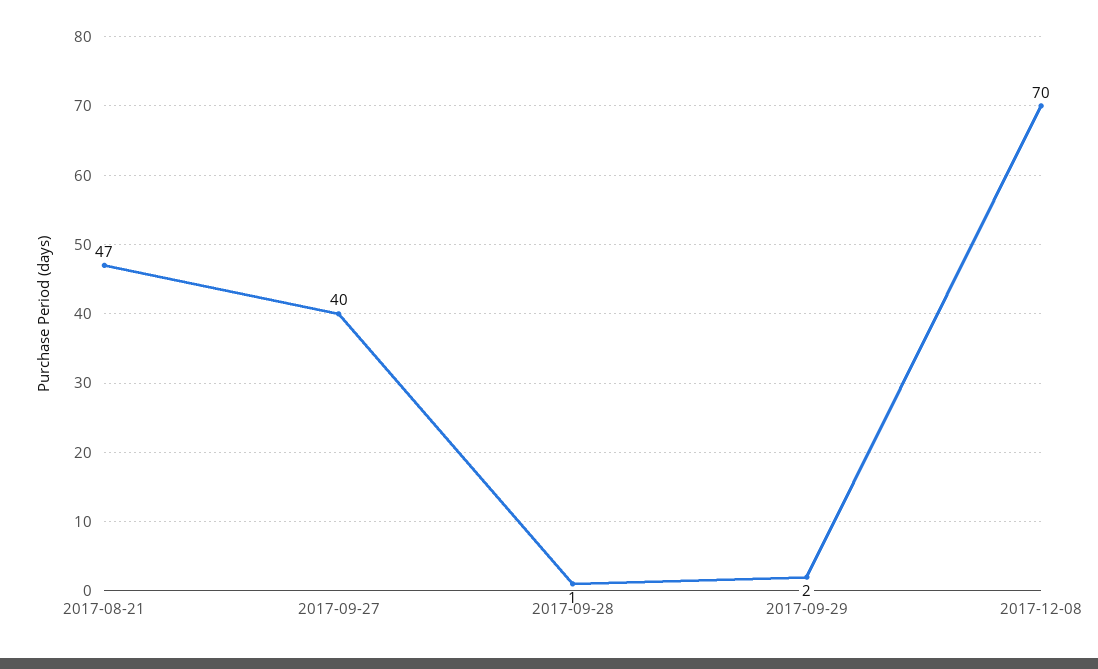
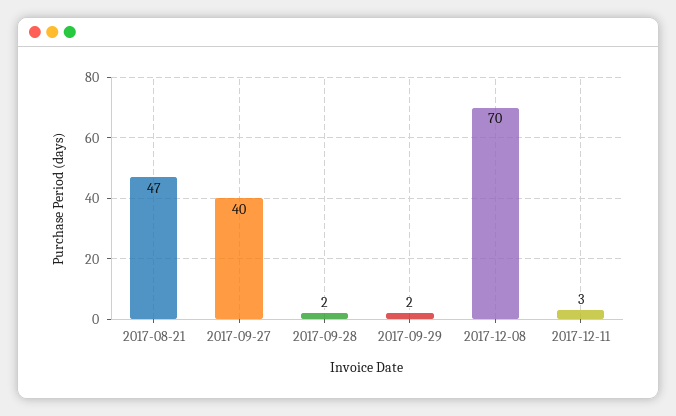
2017-09-28: 1 -> 2
2017-12-11: none -> 3

